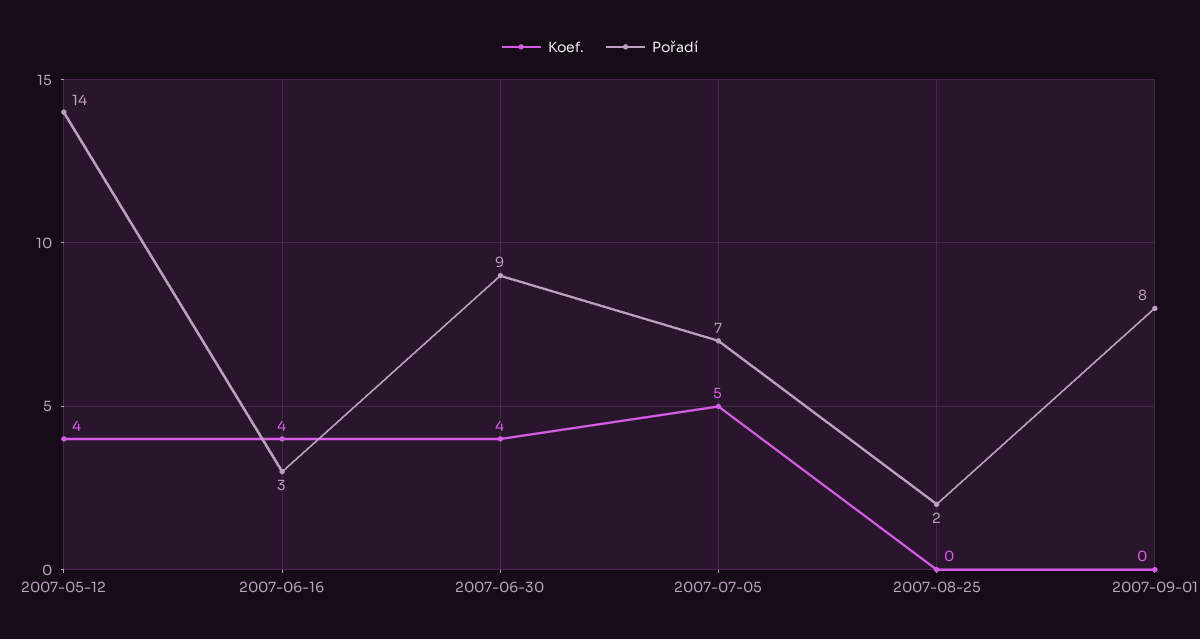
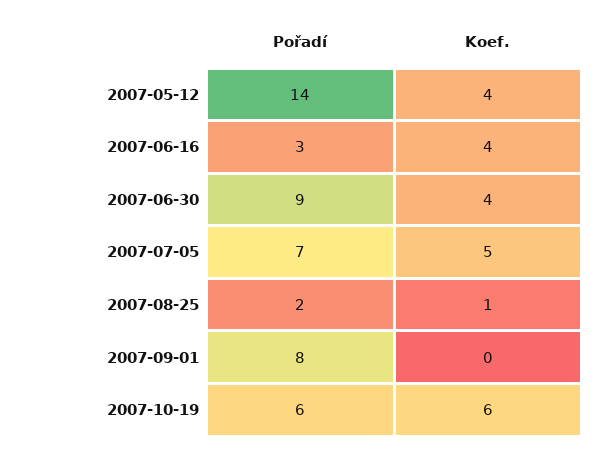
Koef., 2007-08-25: 0 -> 1
Pořadí, 2007-10-19: none -> 6
Koef., 2007-10-19: none -> 6

